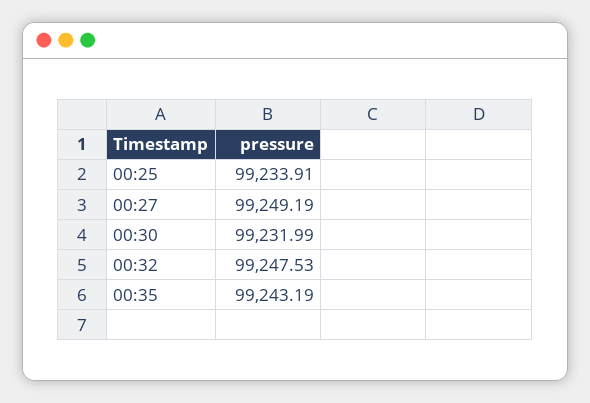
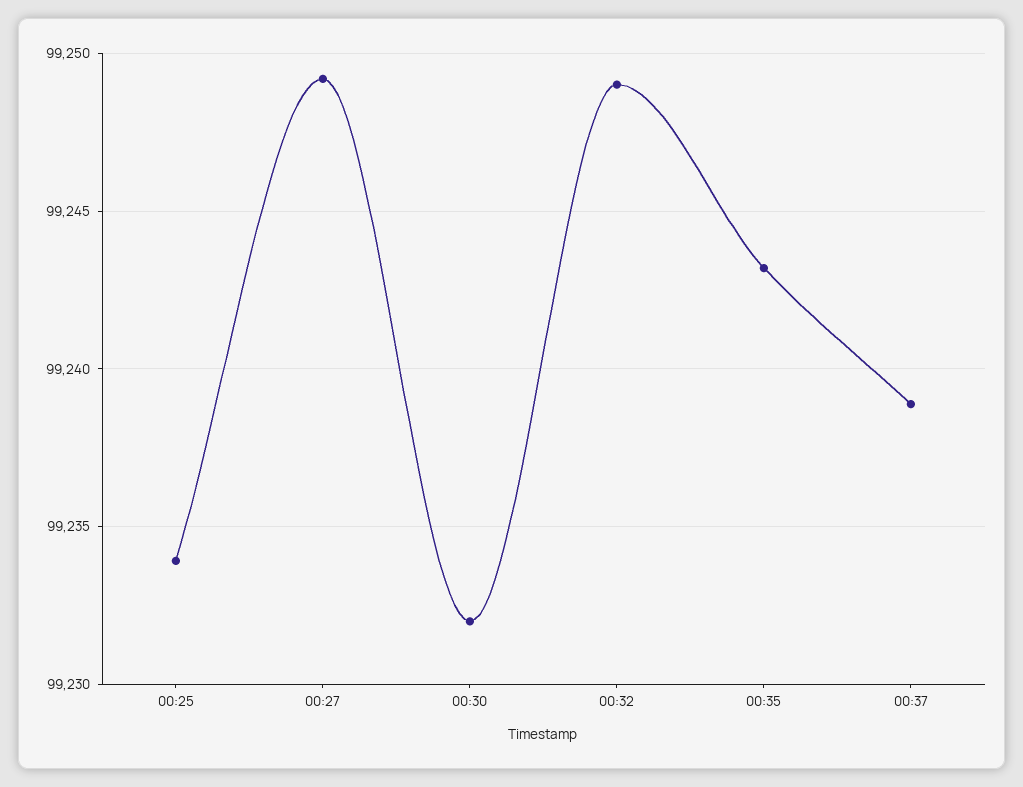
00:32: 99247.53 -> 99249
00:37: none -> 99239

